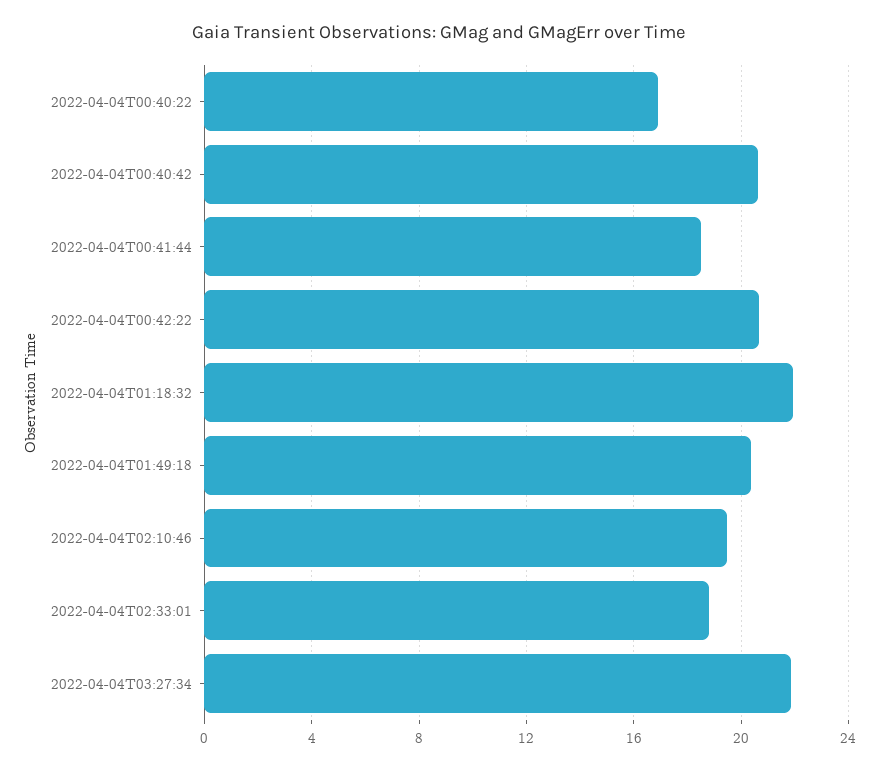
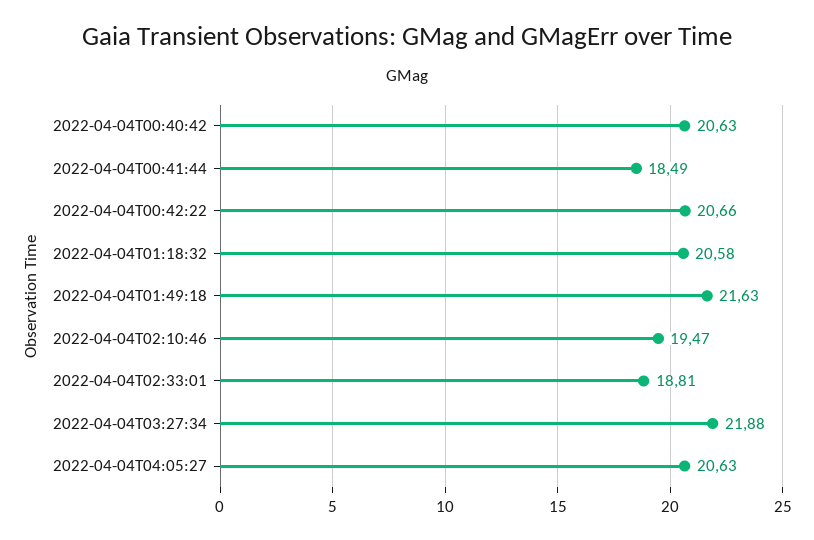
2022-04-04T00:40:22: 17 -> none
2022-04-04T01:18:32: 22 -> 20.58
2022-04-04T01:49:18: 20.5 -> 21.63
2022-04-04T04:05:27: none -> 20.63

